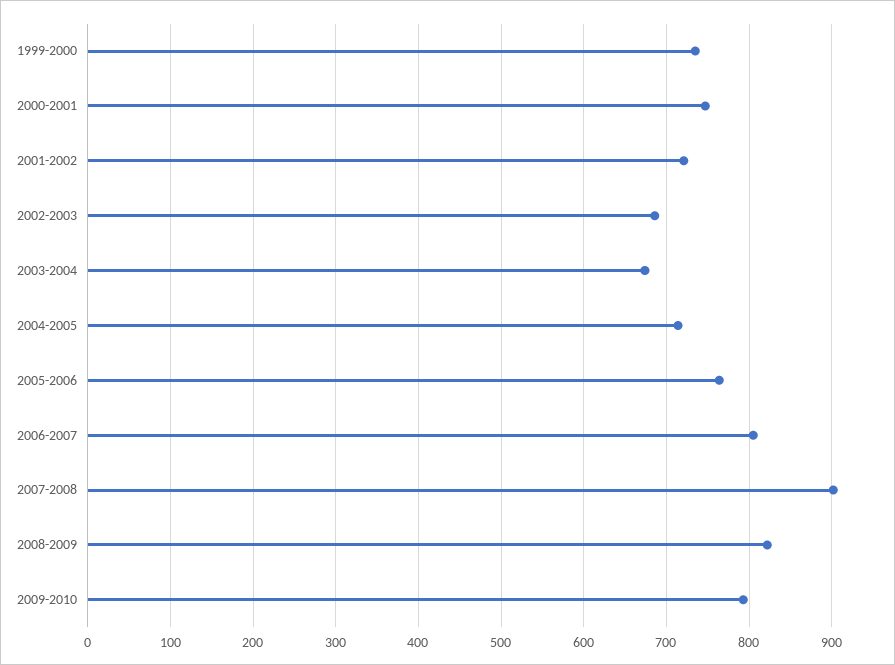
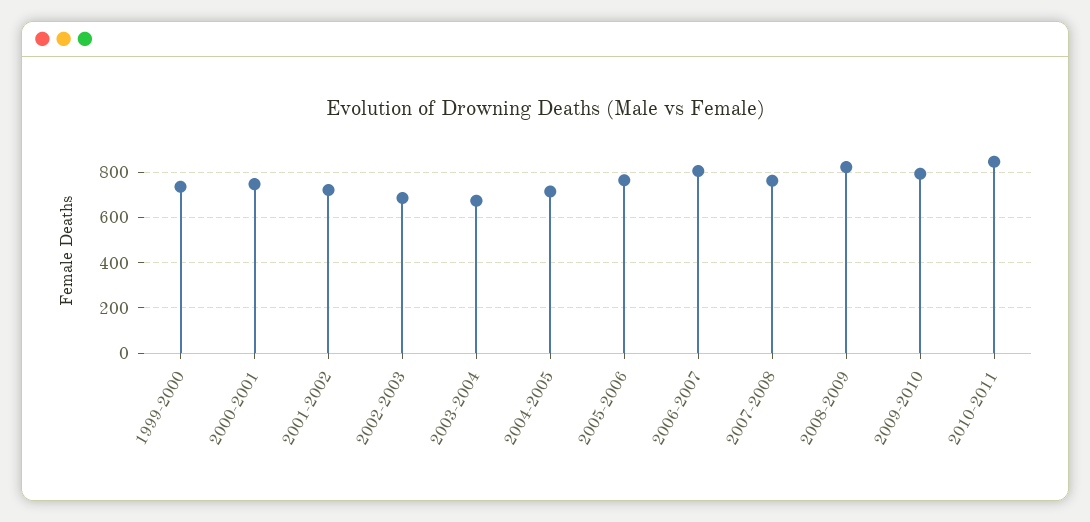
2007-2008: 900 -> 750
2010-2011: none -> 850

